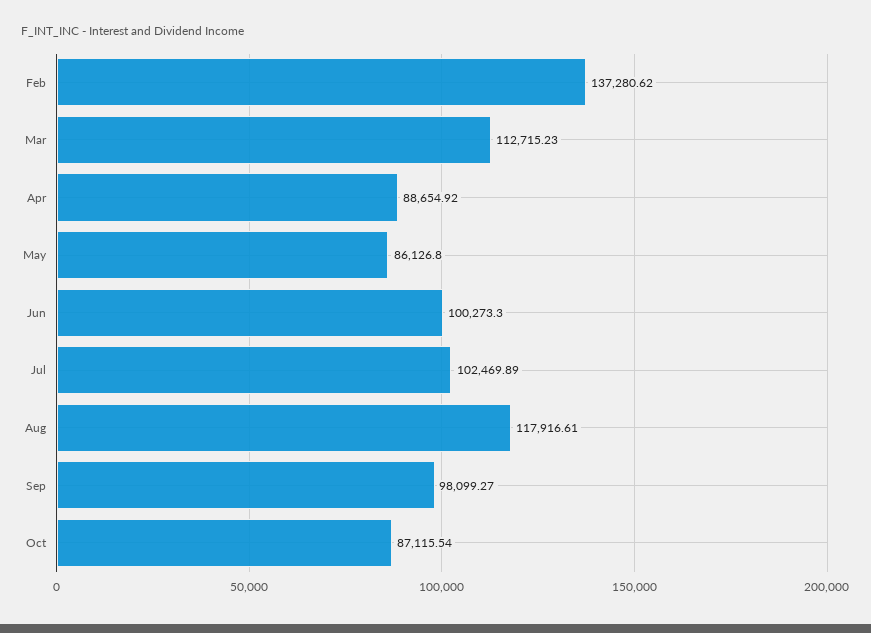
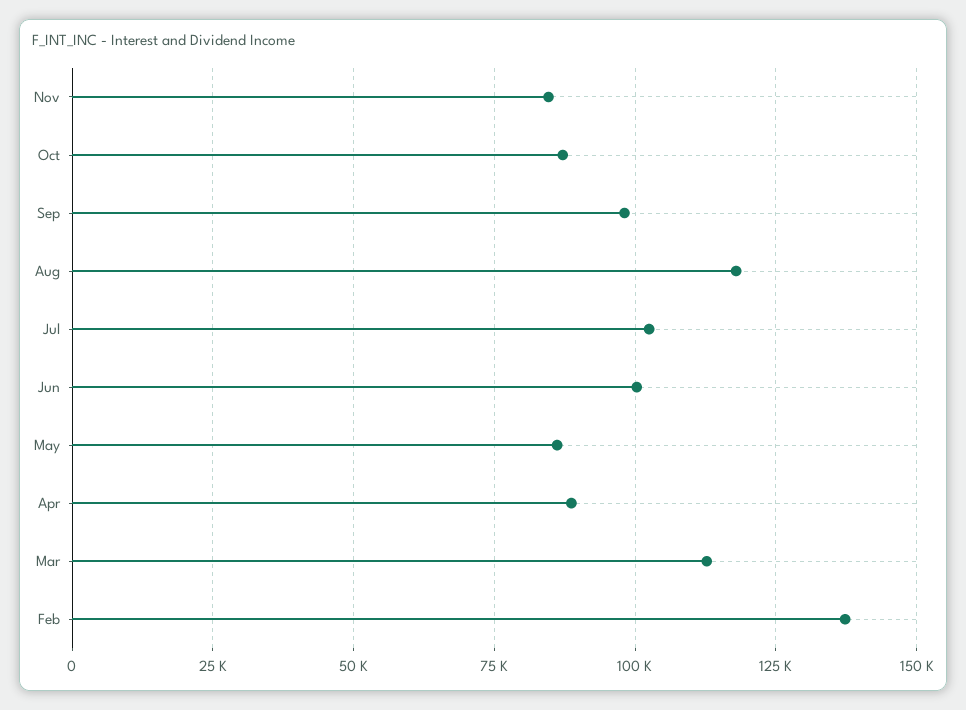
Nov: none -> 85000

